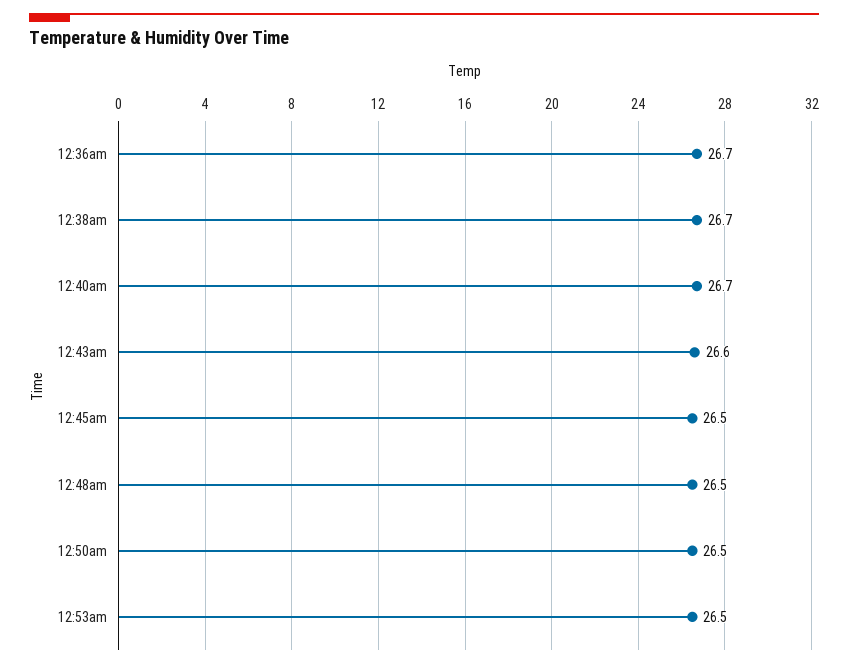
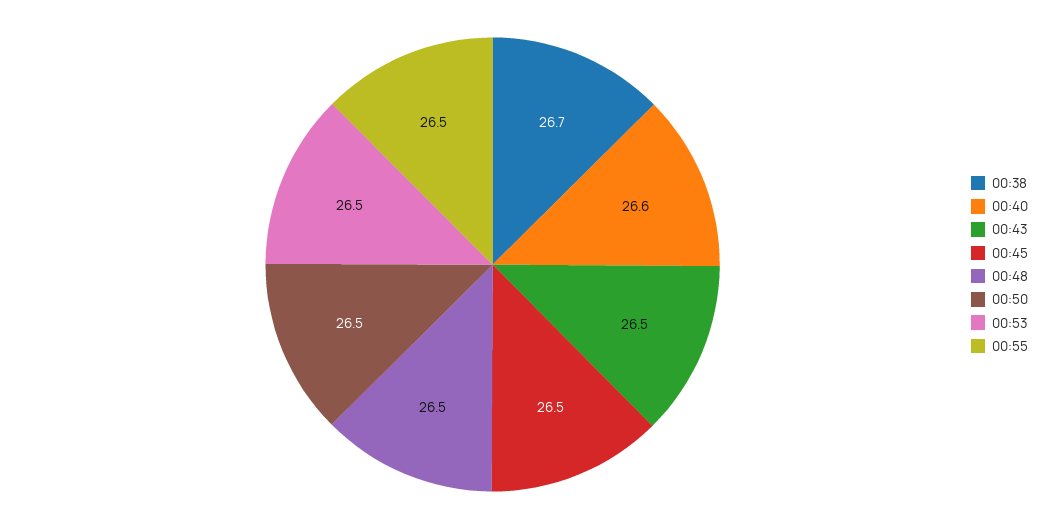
12:36am: 26.7 -> none
12:40am: 26.7 -> 26.6
12:43am: 26.6 -> 26.5
00:55: none -> 26.5

